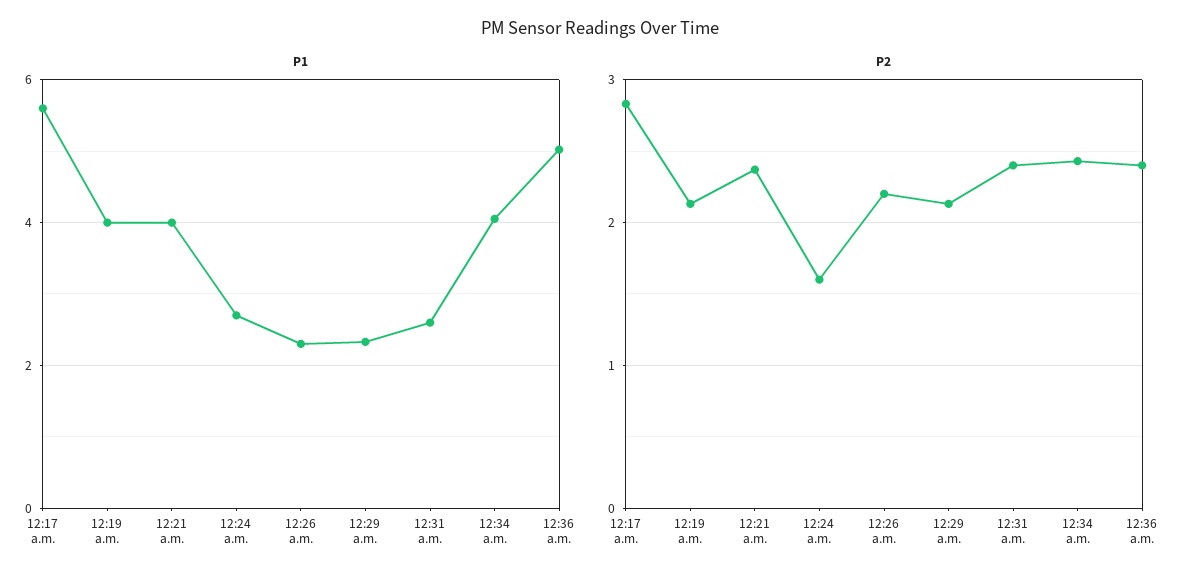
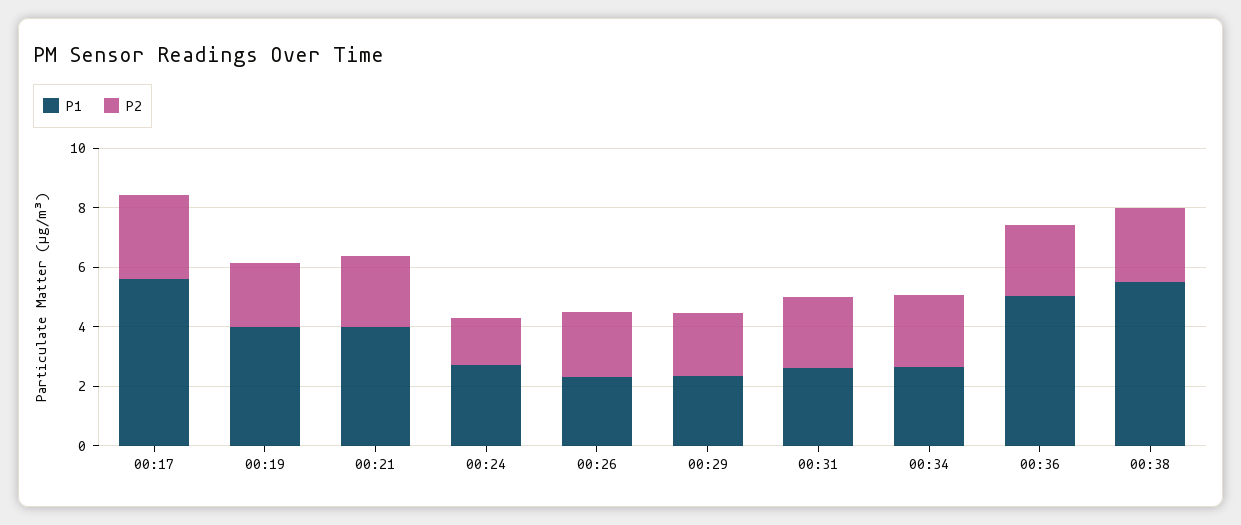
P1, 12:34 a.m.: 4 -> 2.5
P1, 00:38: none -> 5.5
P2, 00:38: none -> 2.5

